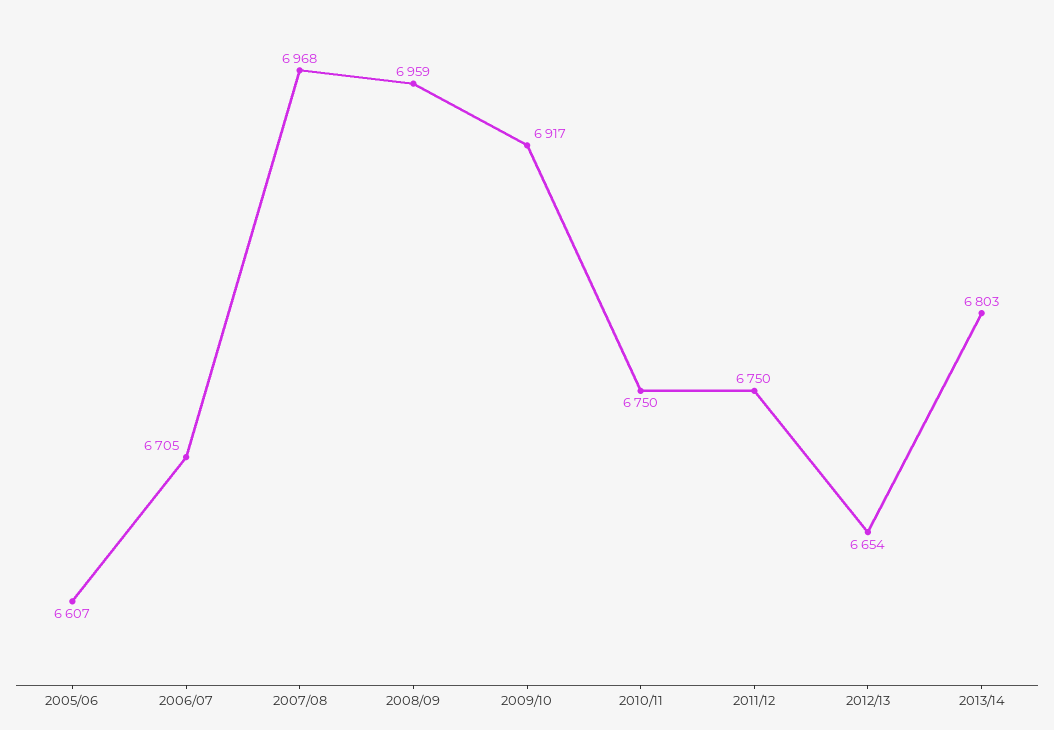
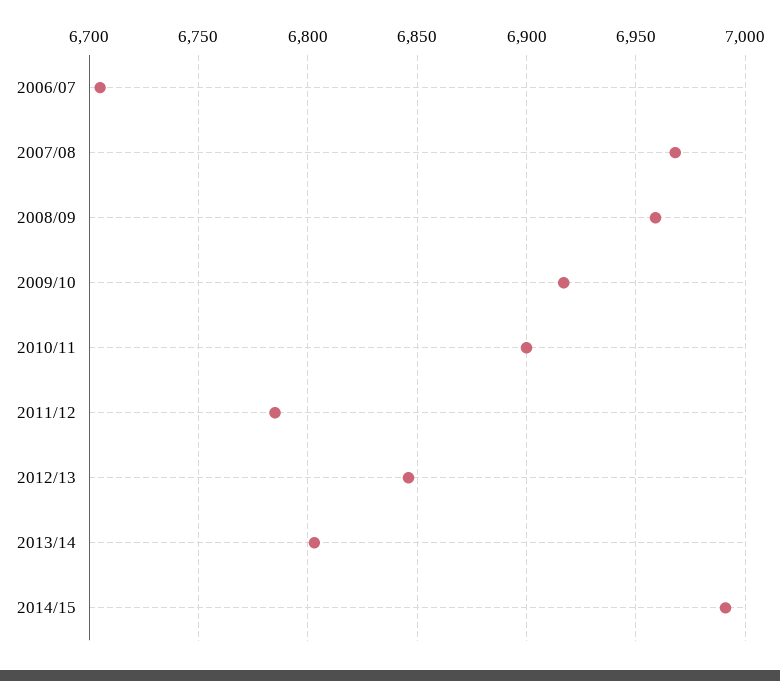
2005/06: 6607 -> none
2010/11: 6750 -> 6900
2011/12: 6750 -> 6785
2012/13: 6654 -> 6845
2014/15: none -> 6990

